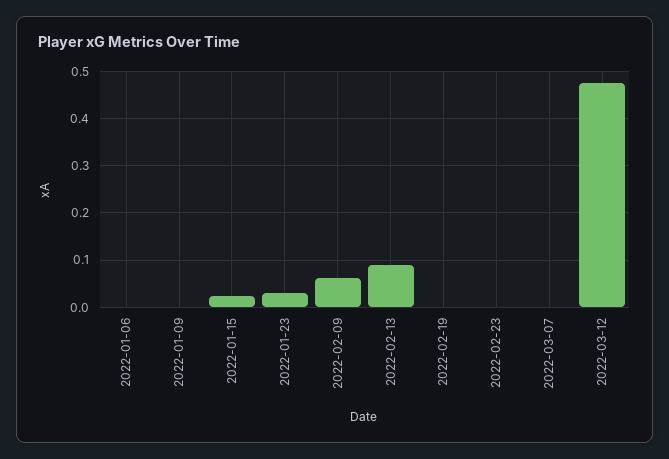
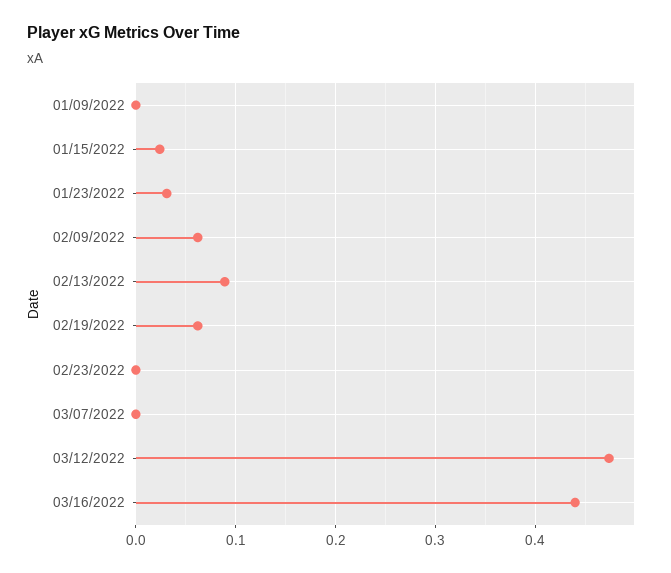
2022-01-06: 0 -> none
2022-02-19: 0 -> 0.06
03/16/2022: none -> 0.44

